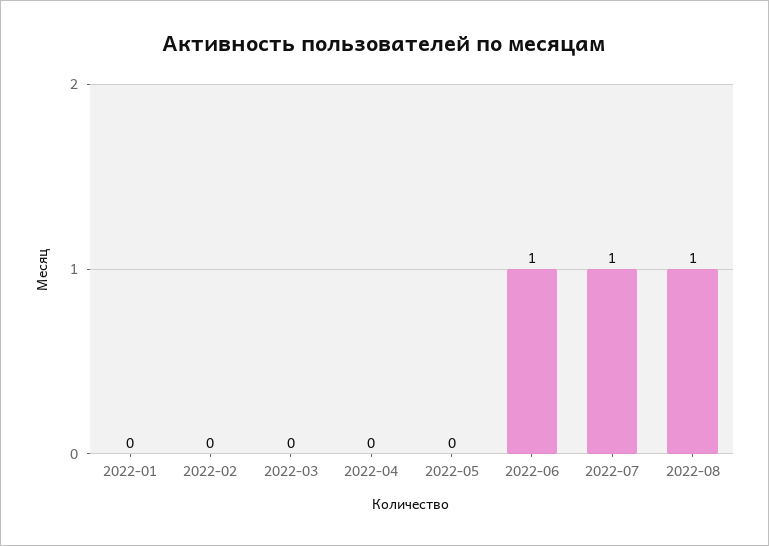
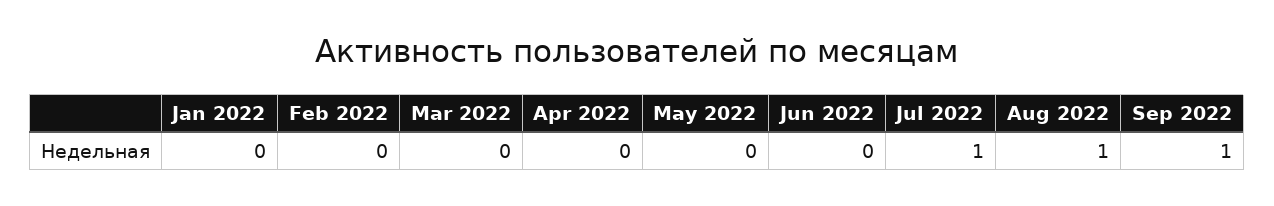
2022-06: 1 -> 0
Sep 2022: none -> 1

